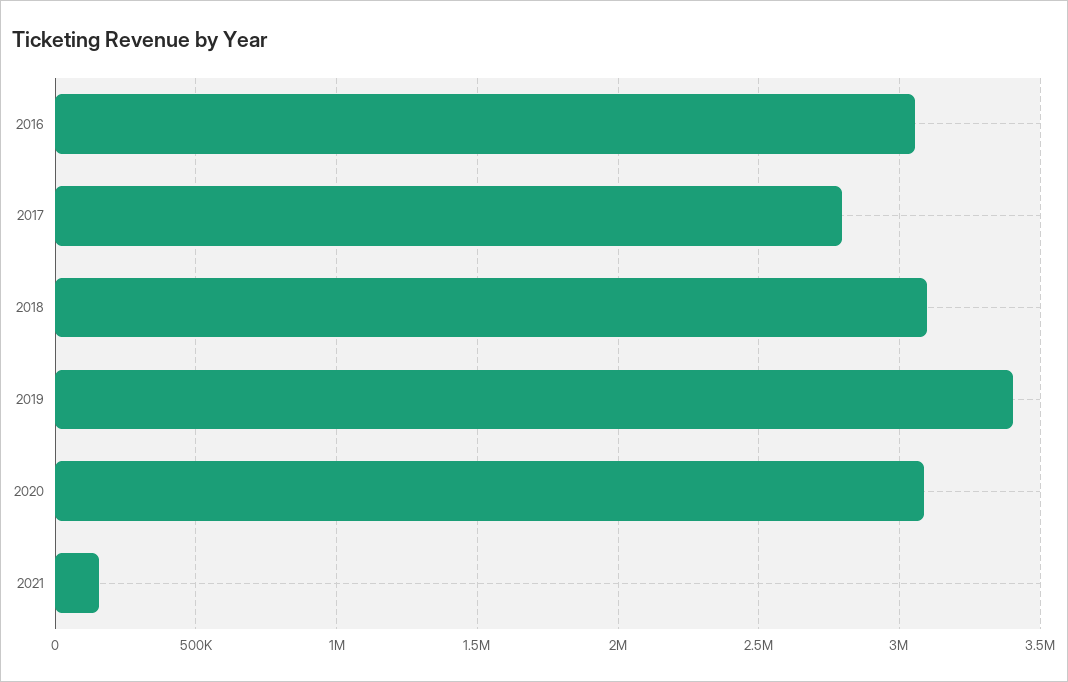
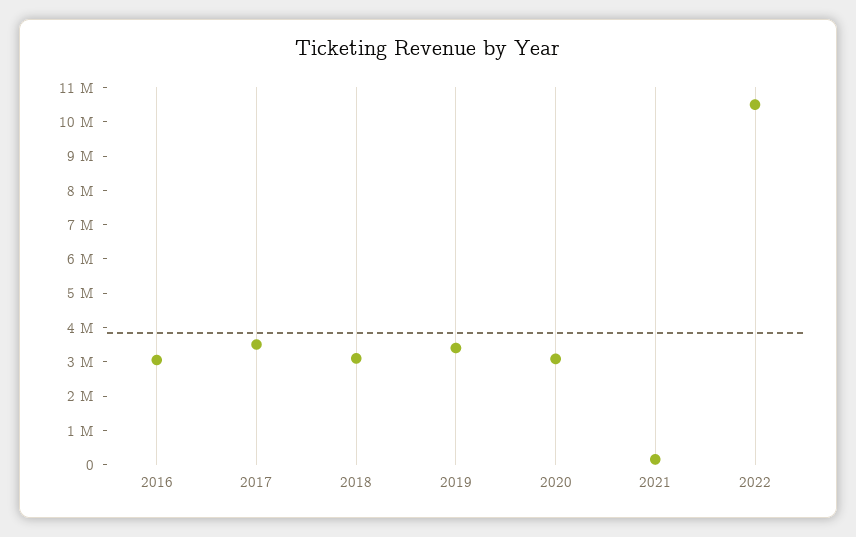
2017: 2800000 -> 3500000
2022: none -> 10500000

